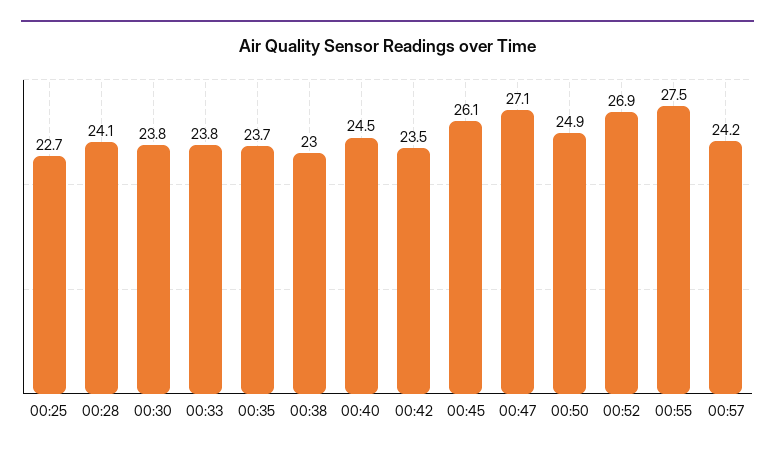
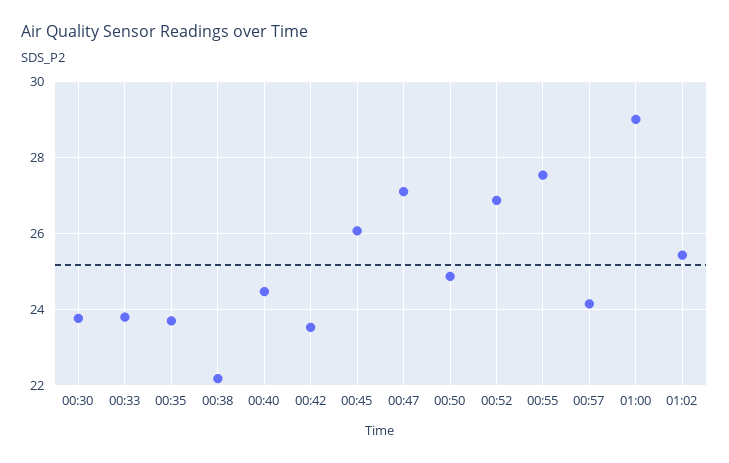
00:25: 22.7 -> none
00:28: 24.1 -> none
00:38: 23 -> 22.2
01:00: none -> 29
01:02: none -> 25.4

